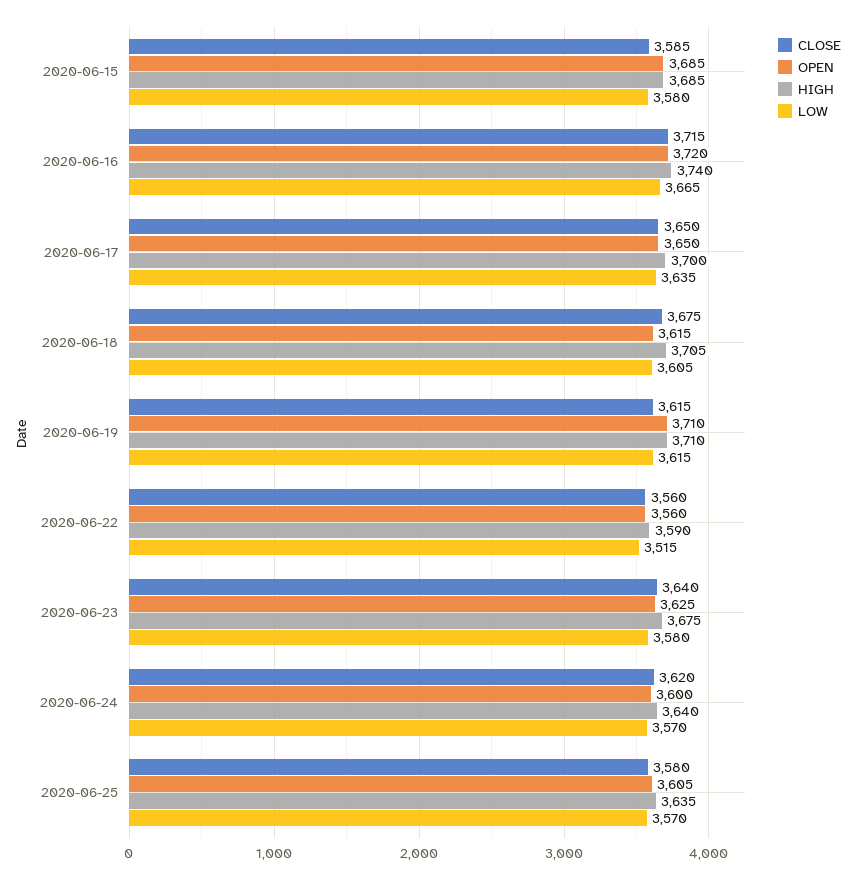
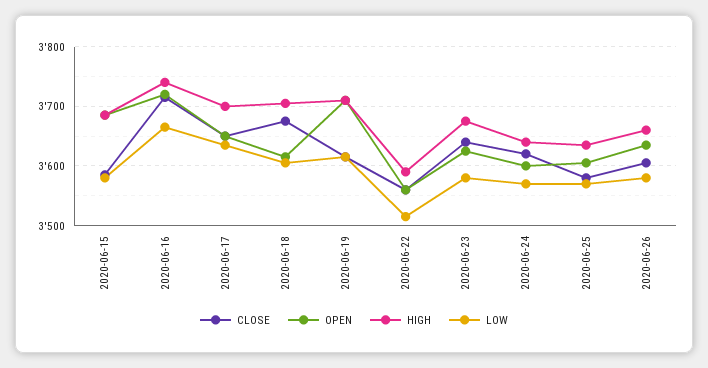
CLOSE, 2020-06-26: none -> 3600
OPEN, 2020-06-26: none -> 3640
HIGH, 2020-06-26: none -> 3660
LOW, 2020-06-26: none -> 3580

